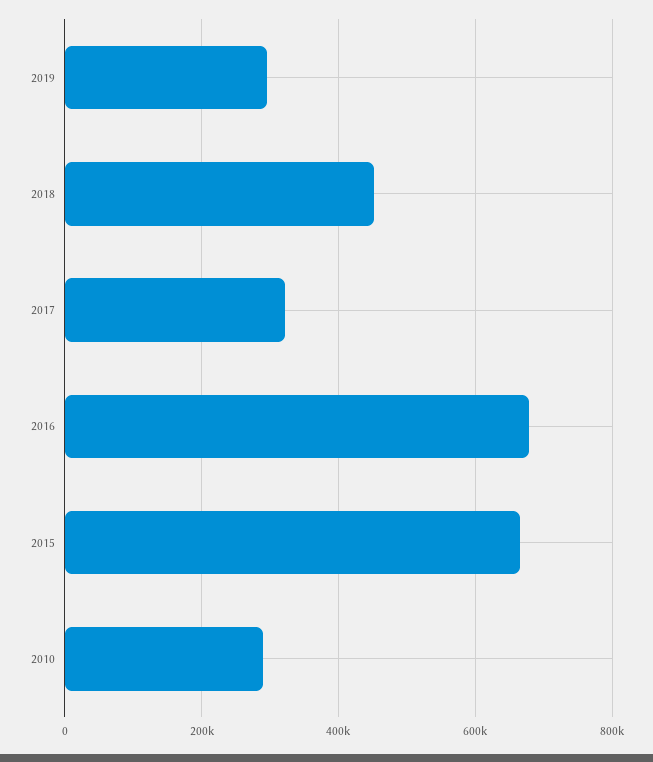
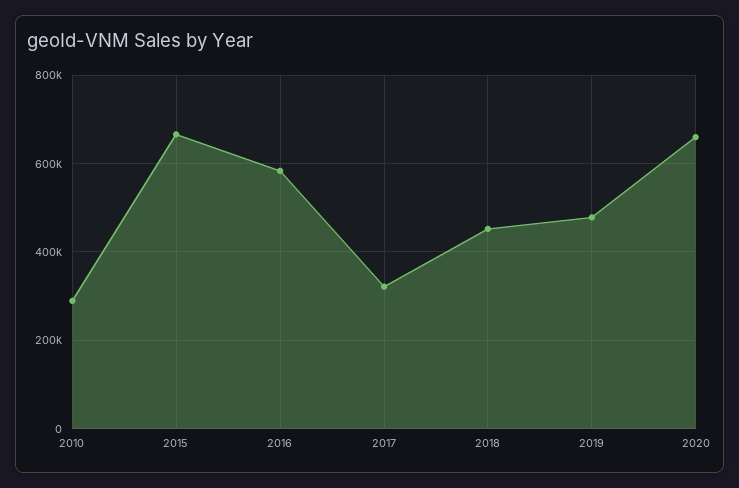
2019: 300000 -> 480000
2016: 680000 -> 580000
2020: none -> 660000

